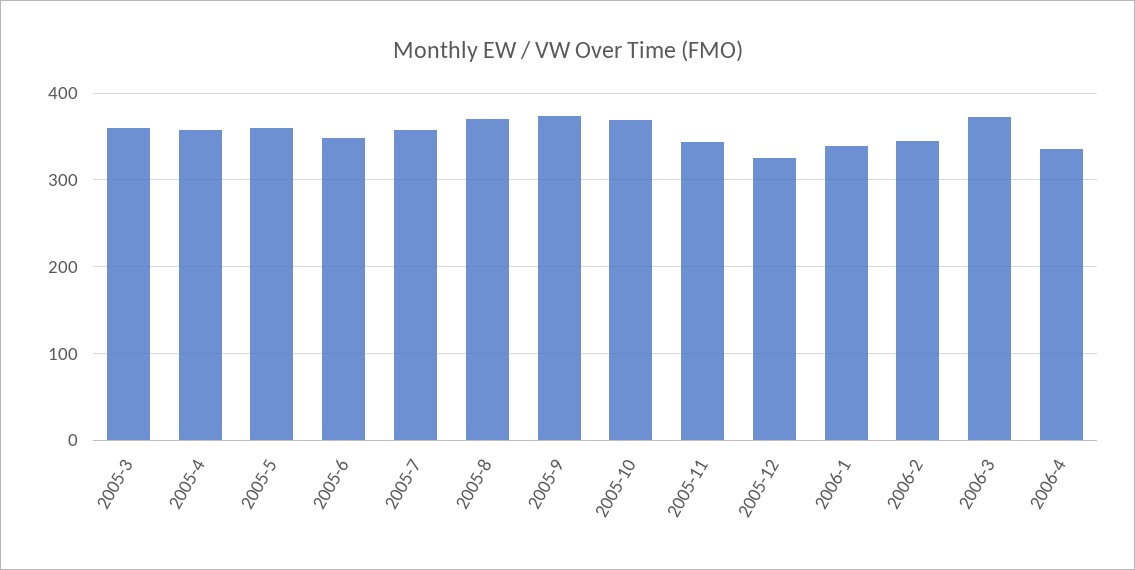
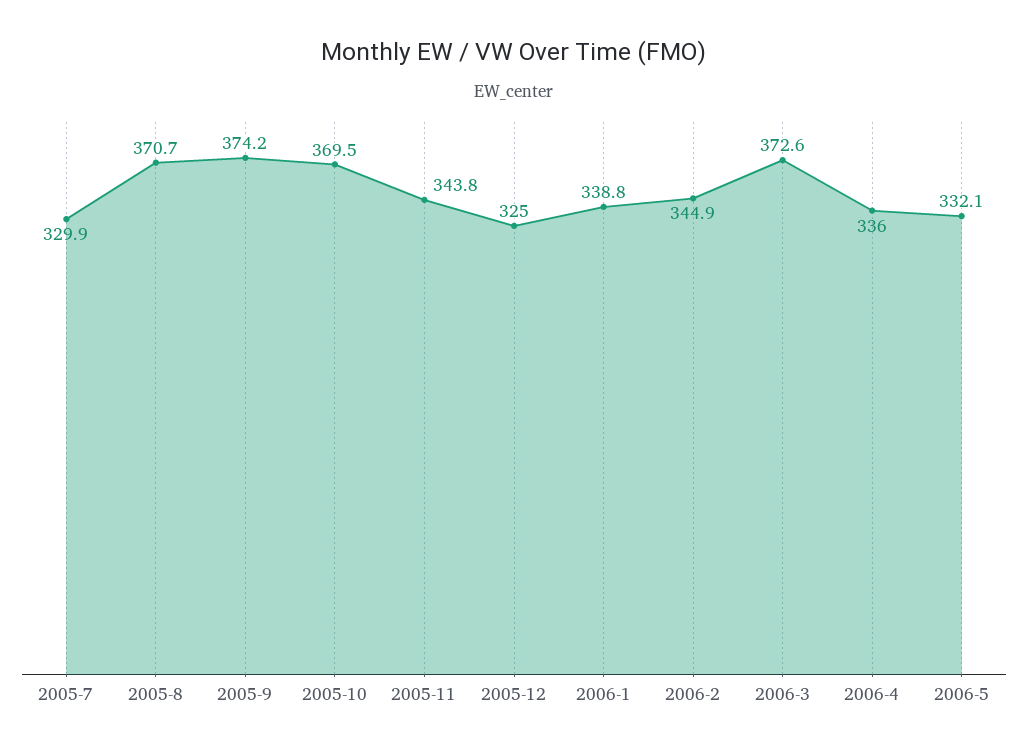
2005-3: 360 -> none
2005-4: 360 -> none
2005-5: 360 -> none
2005-6: 350 -> none
2005-7: 360 -> 329.9
2006-5: none -> 332.1

